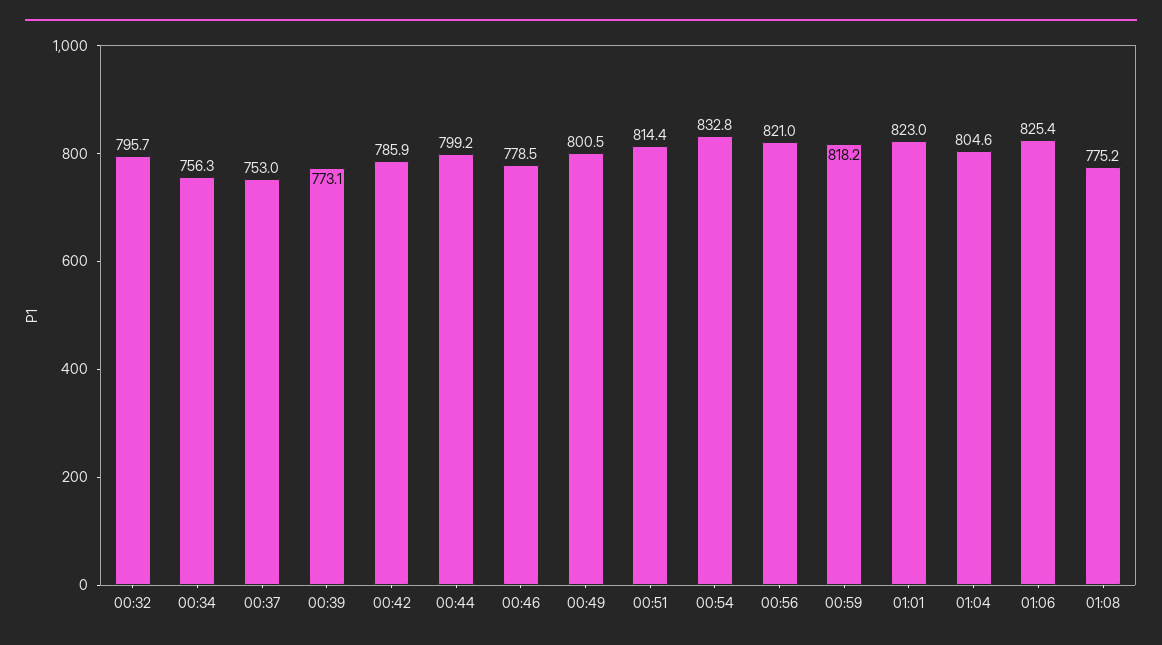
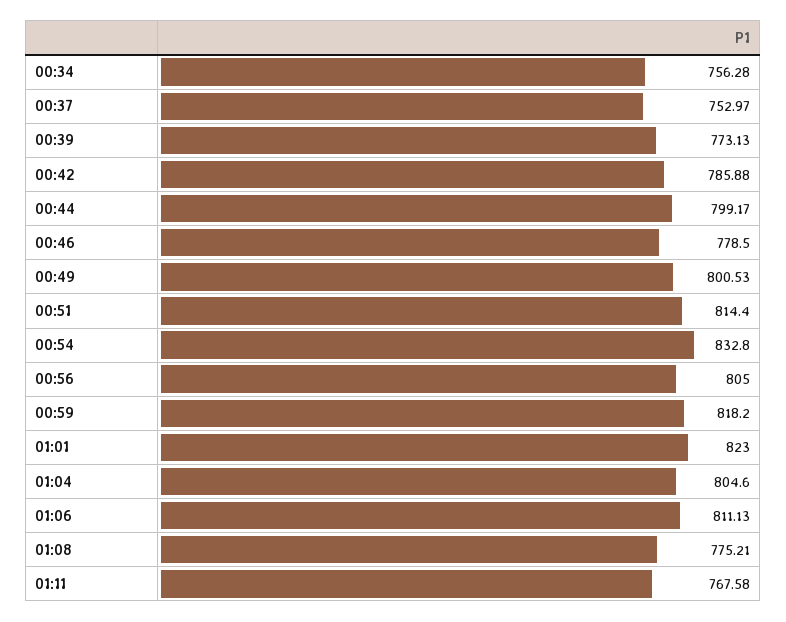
00:32: 795.7 -> none
00:56: 821 -> 805
01:06: 825.4 -> 811.13
01:11: none -> 767.58

